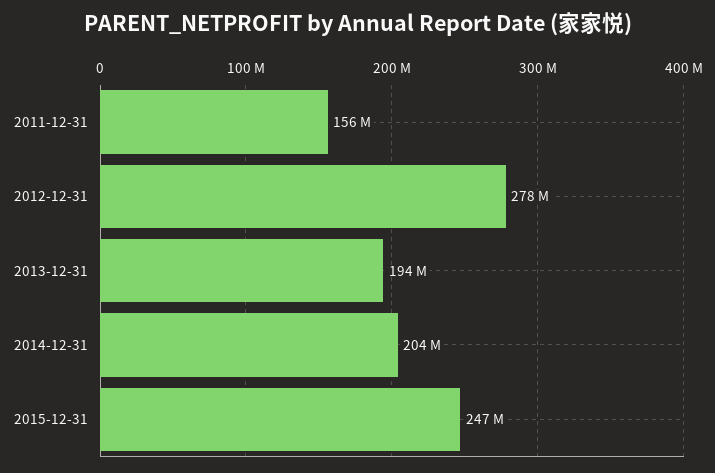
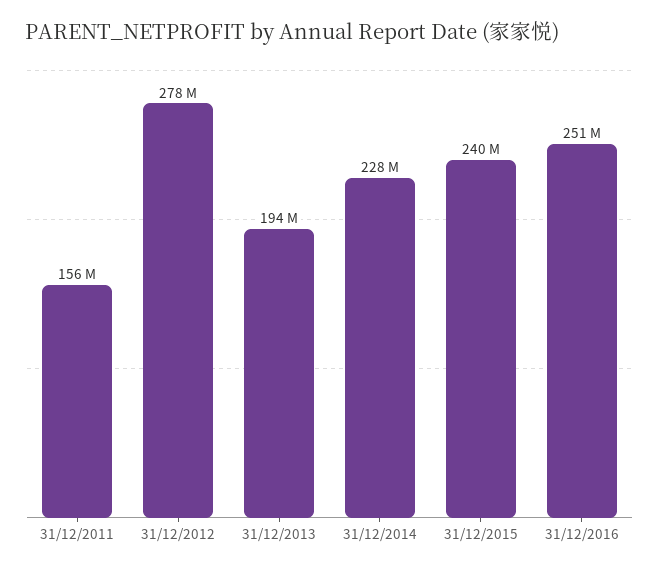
2014-12-31: 204000000 -> 228000000
2015-12-31: 247000000 -> 240000000
31/12/2016: none -> 251000000

